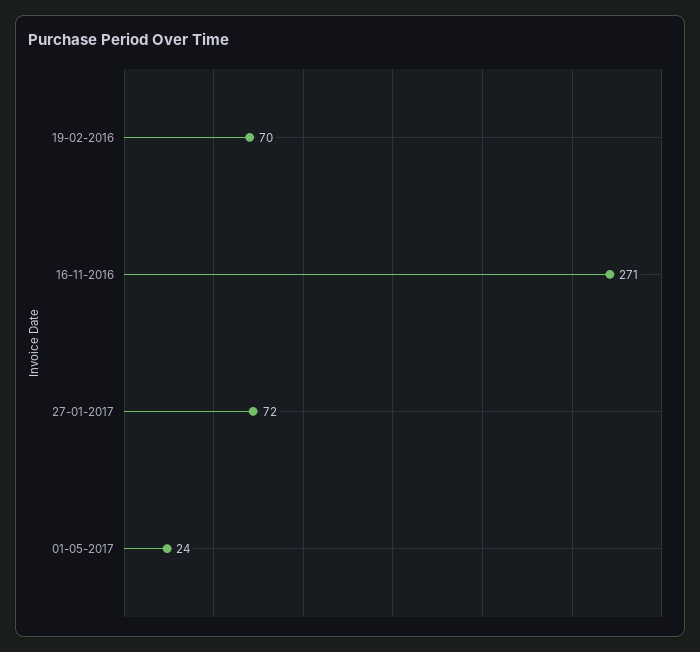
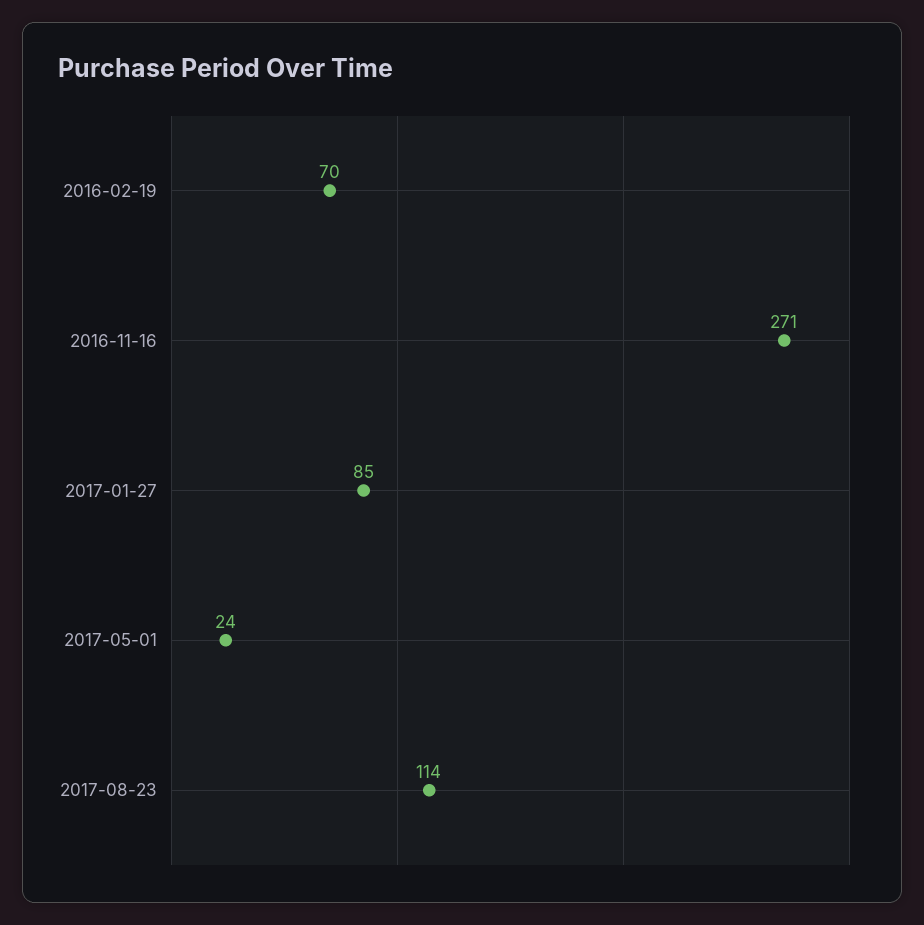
27-01-2017: 72 -> 85
2017-08-23: none -> 114

